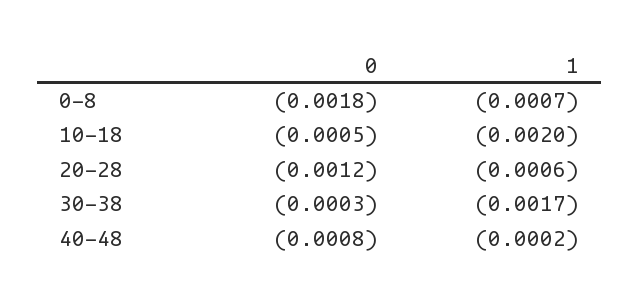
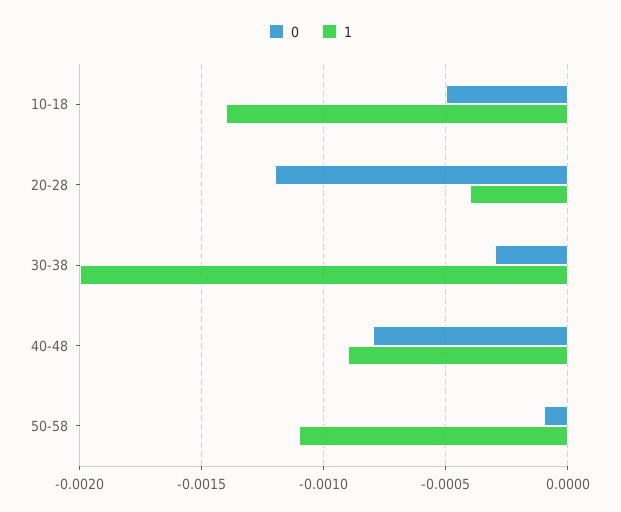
0, 0-8: -0.0018 -> none
1, 0-8: -0.0007 -> none
1, 10-18: -0.002 -> -0.0014
1, 20-28: -0.0006 -> -0.0004
1, 30-38: -0.0017 -> -0.002
1, 40-48: -0.0002 -> -0.0009
0, 50-58: none -> -0.0001
1, 50-58: none -> -0.0011

